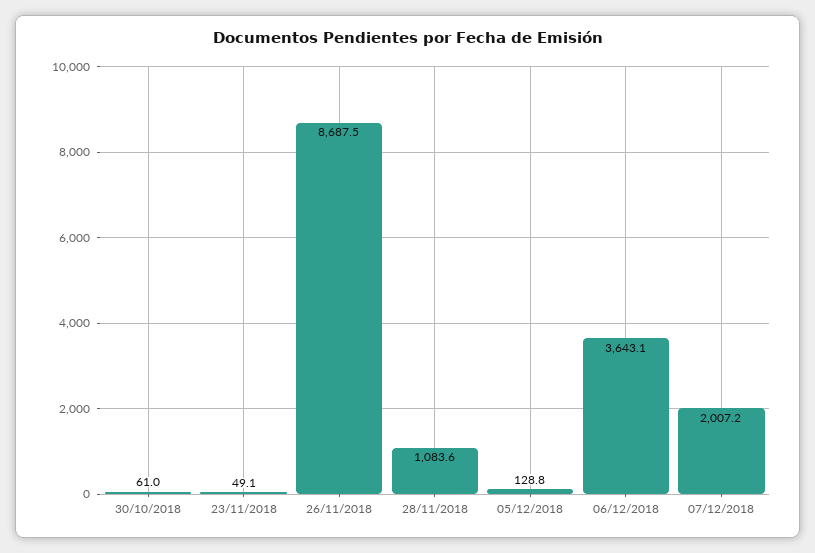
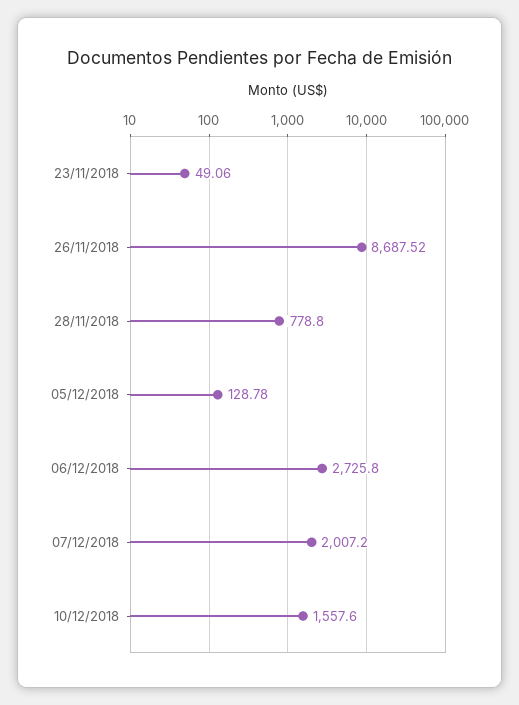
30/10/2018: 61 -> none
28/11/2018: 1083.6 -> 778.8
06/12/2018: 3643.1 -> 2725.8
10/12/2018: none -> 1557.6

